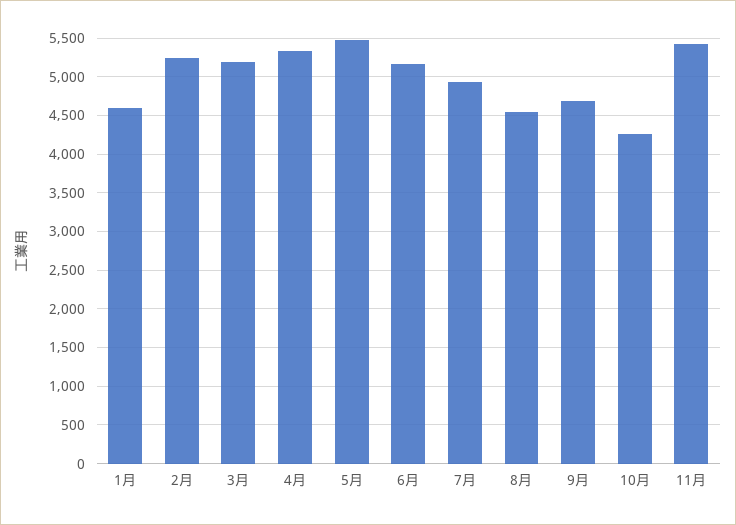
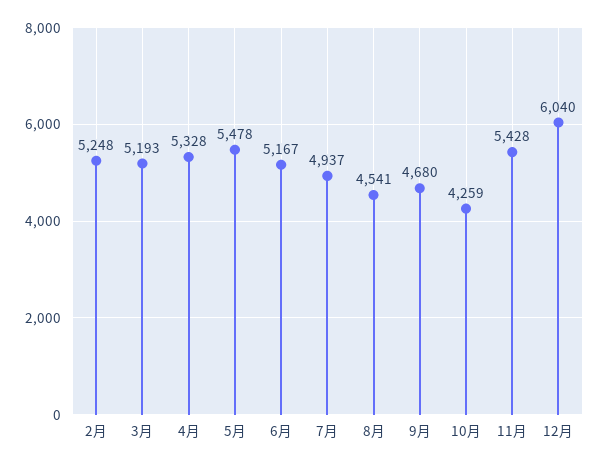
1月: 4600 -> none
12月: none -> 6040

